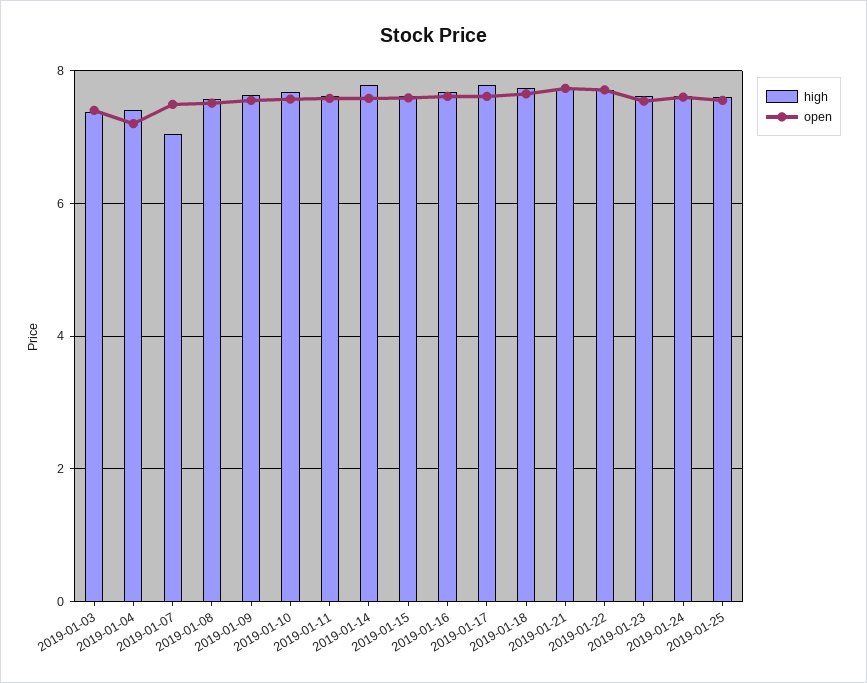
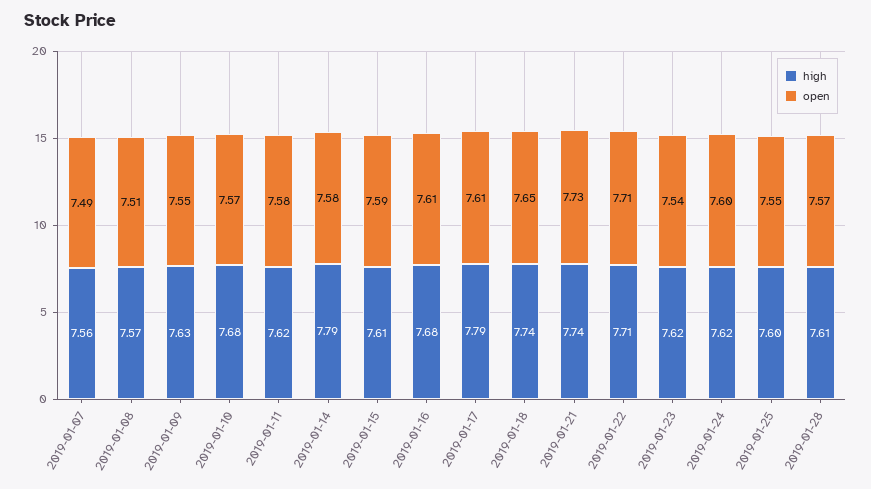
high, 2019-01-03: 7.4 -> none
open, 2019-01-03: 7.4 -> none
high, 2019-01-04: 7.4 -> none
open, 2019-01-04: 7.2 -> none
high, 2019-01-07: 7 -> 7.56
high, 2019-01-28: none -> 7.61
open, 2019-01-28: none -> 7.57

